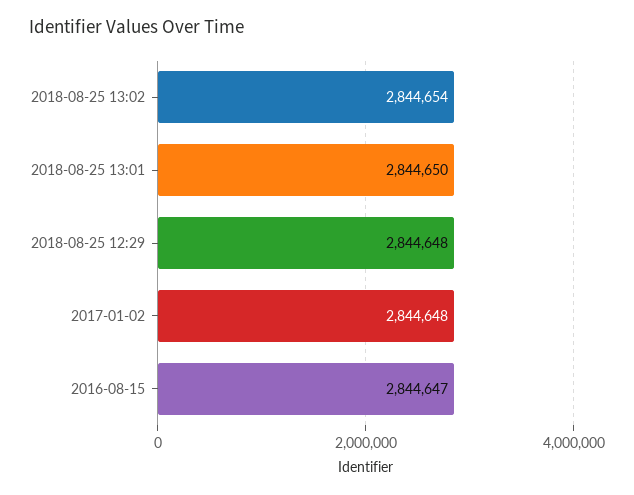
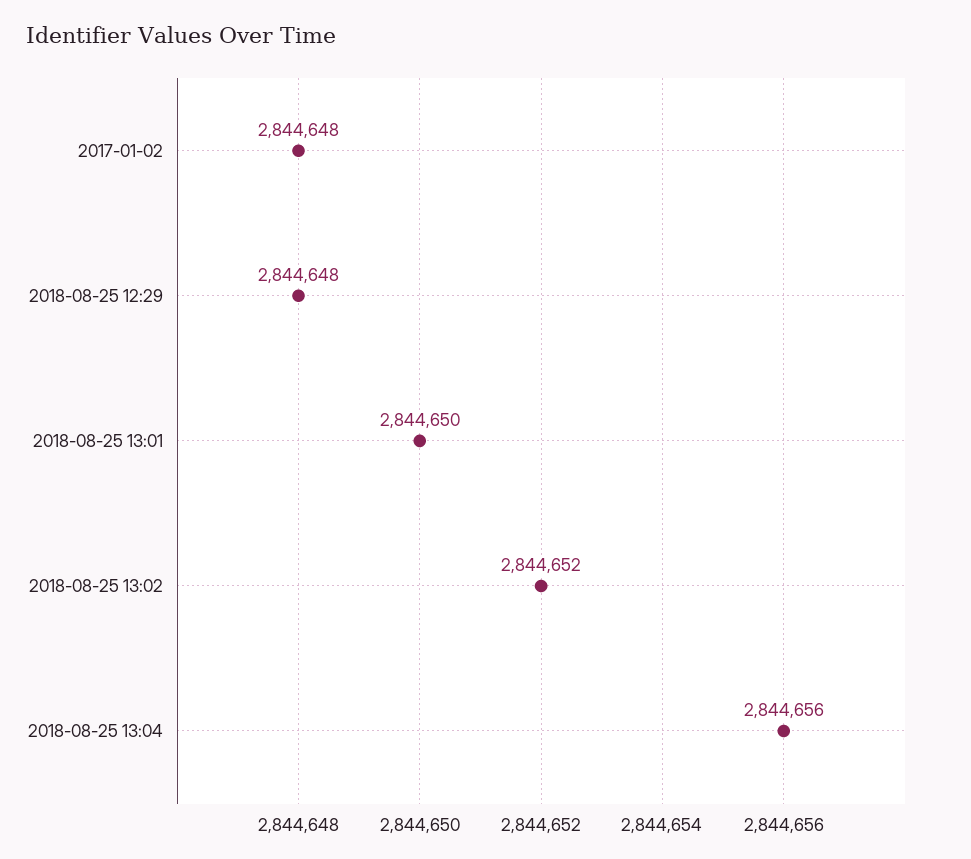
2018-08-25 13:02: 2844654 -> 2844652
2016-08-15: 2844647 -> none
2018-08-25 13:04: none -> 2844656

